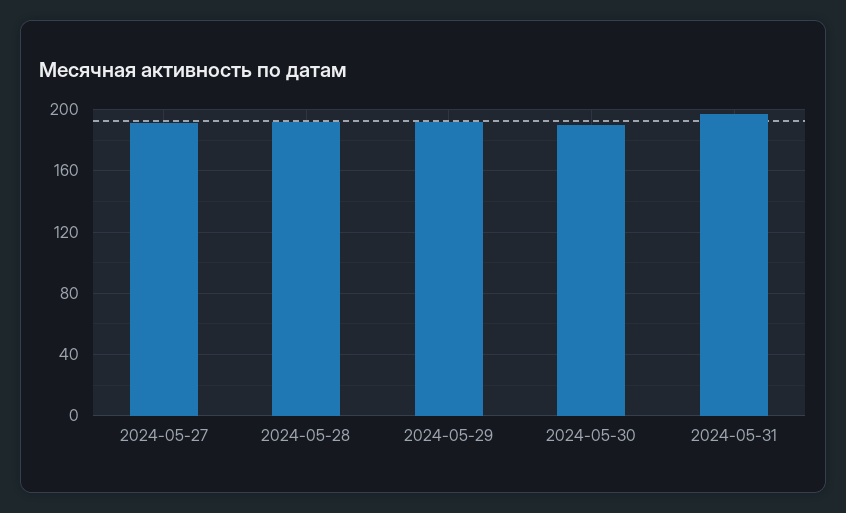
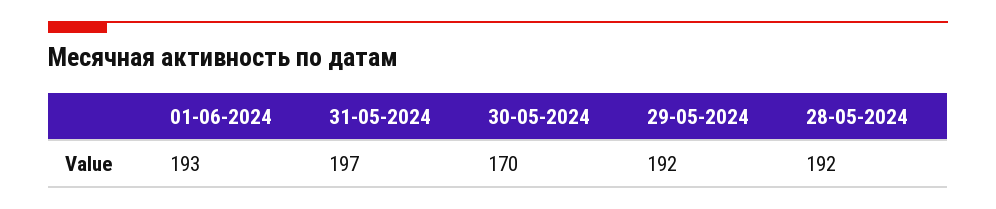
2024-05-27: 190 -> none
2024-05-30: 190 -> 170
01-06-2024: none -> 193

